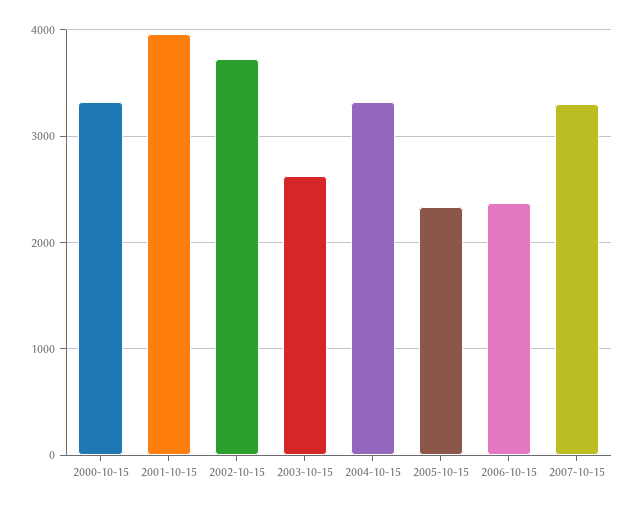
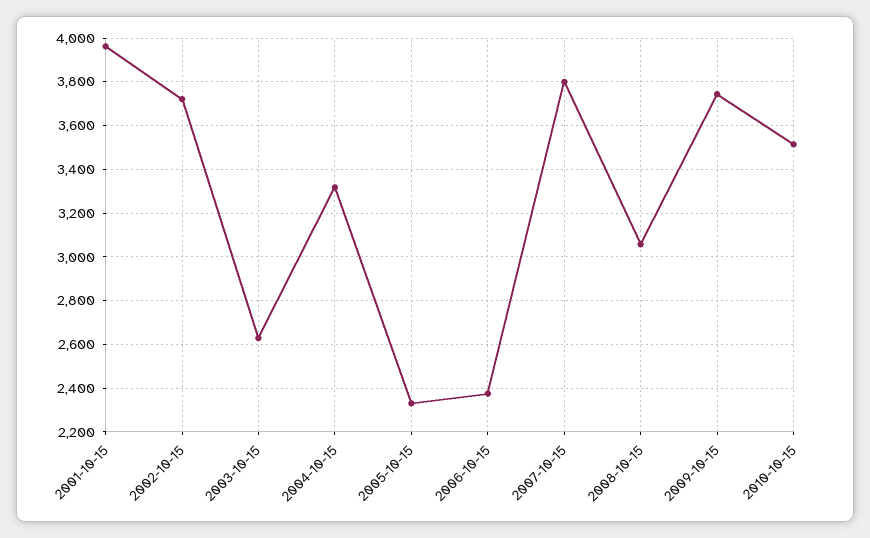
2000-10-15: 3300 -> none
2007-10-15: 3300 -> 3800
2008-10-15: none -> 3050
2009-10-15: none -> 3750
2010-10-15: none -> 3500

